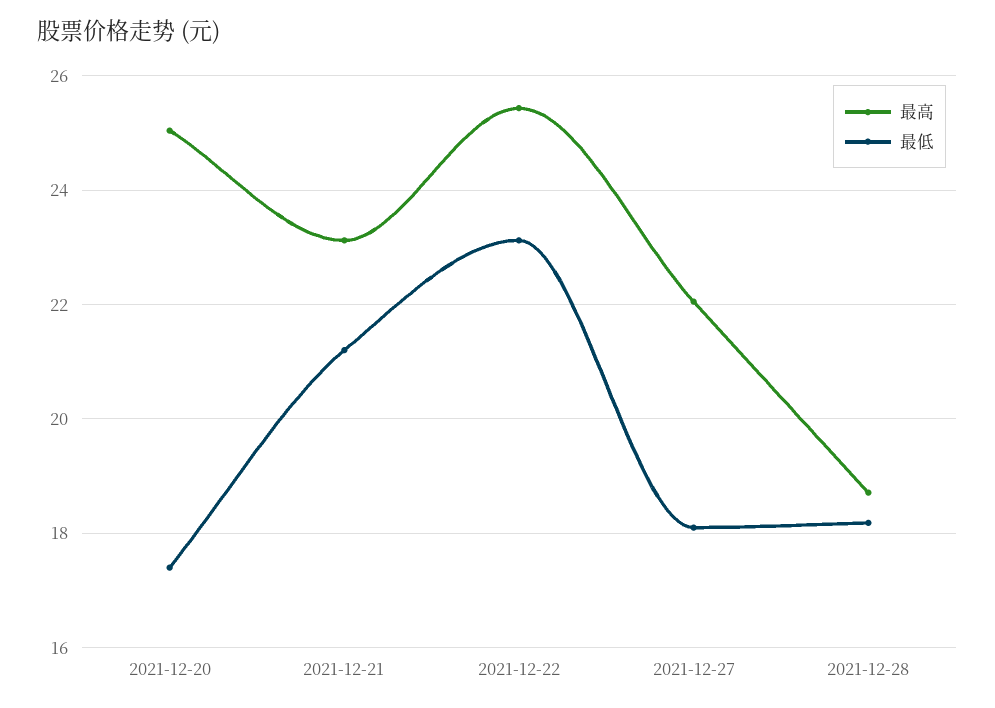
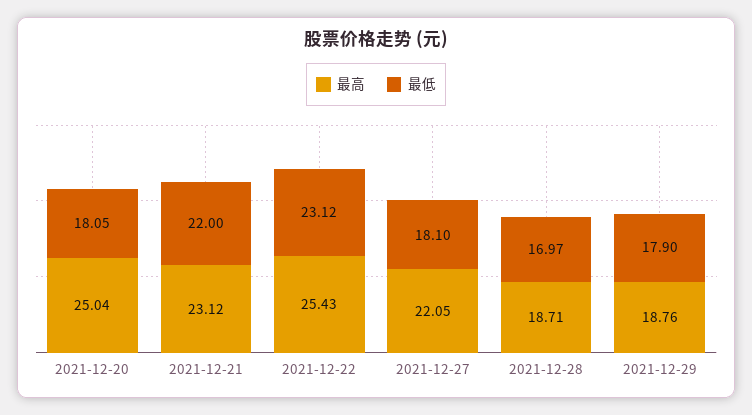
最低, 2021-12-20: 17.4 -> 18.05
最低, 2021-12-21: 21.2 -> 22
最低, 2021-12-28: 18.2 -> 16.97
最高, 2021-12-29: none -> 18.76
最低, 2021-12-29: none -> 17.9

